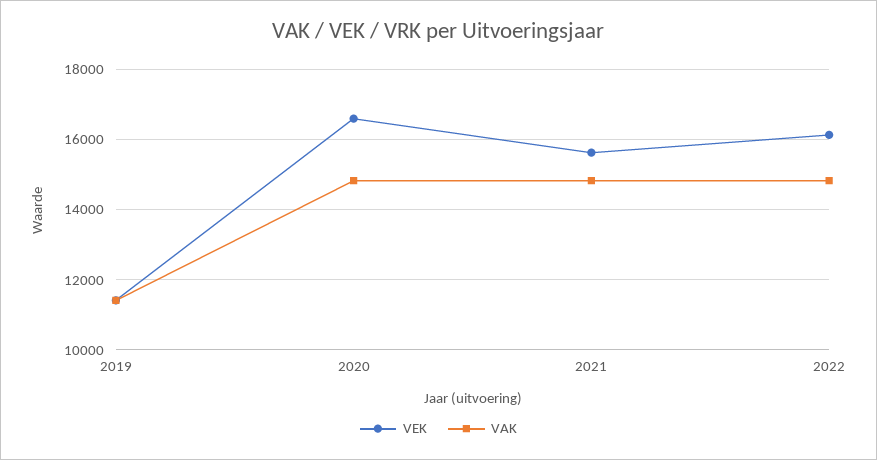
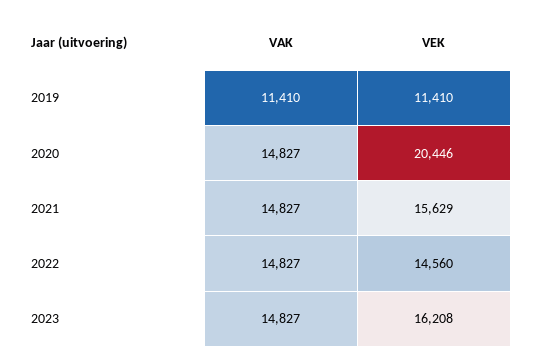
VEK, 2020: 16600 -> 20446
VEK, 2022: 16200 -> 14560
VAK, 2023: none -> 14827
VEK, 2023: none -> 16208

